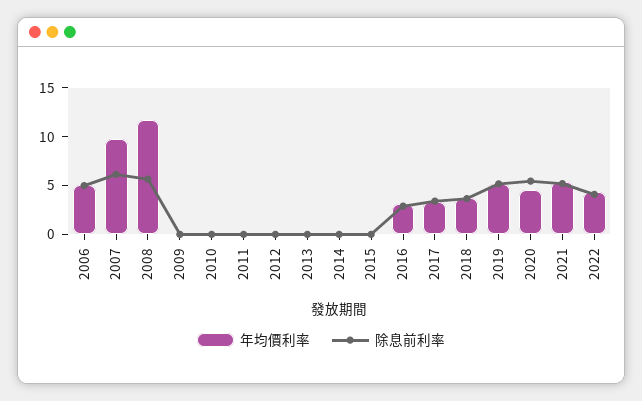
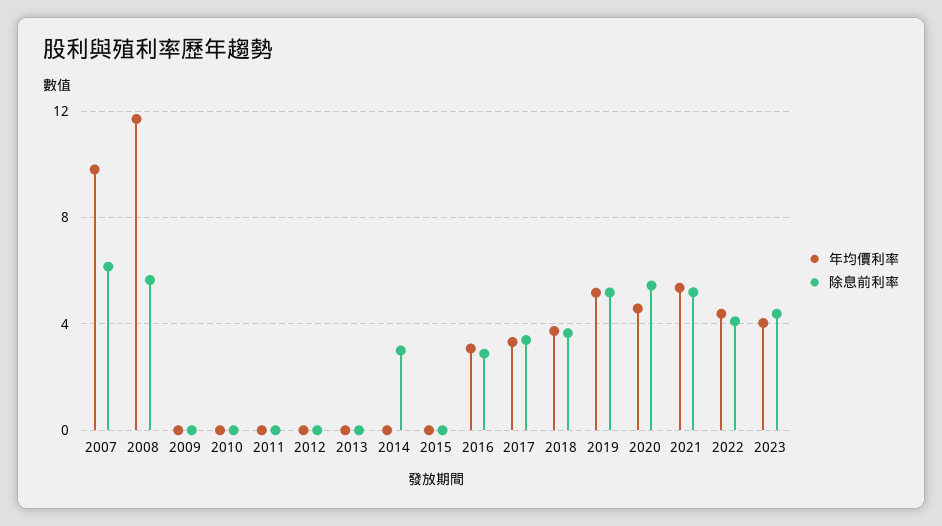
年均價利率, 2006: 5 -> none
除息前利率, 2006: 5 -> none
除息前利率, 2014: 0 -> 3
年均價利率, 2023: none -> 4
除息前利率, 2023: none -> 4.5

